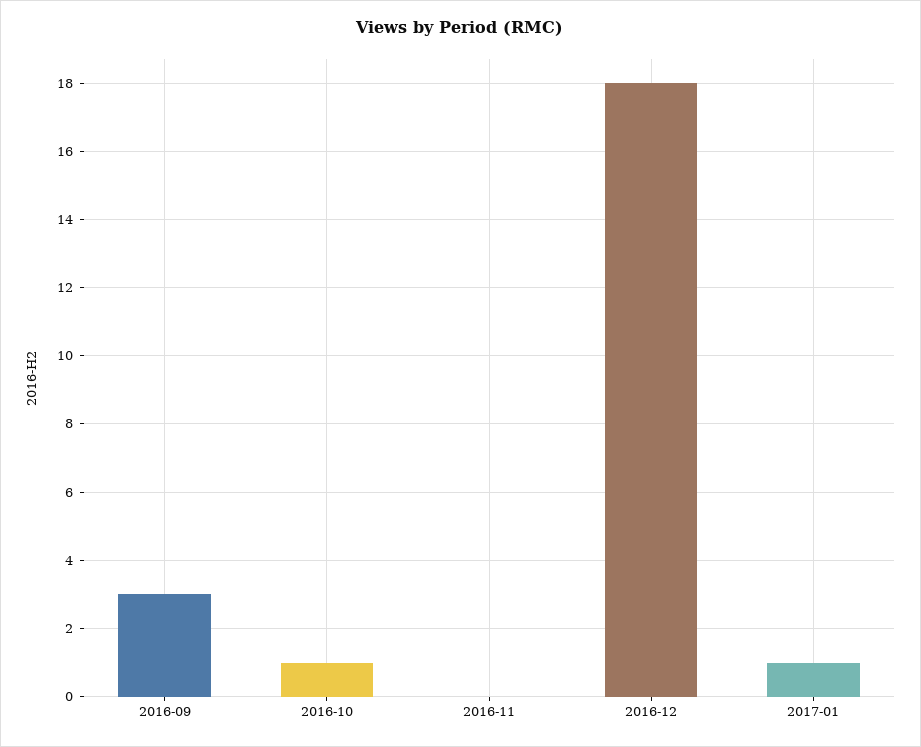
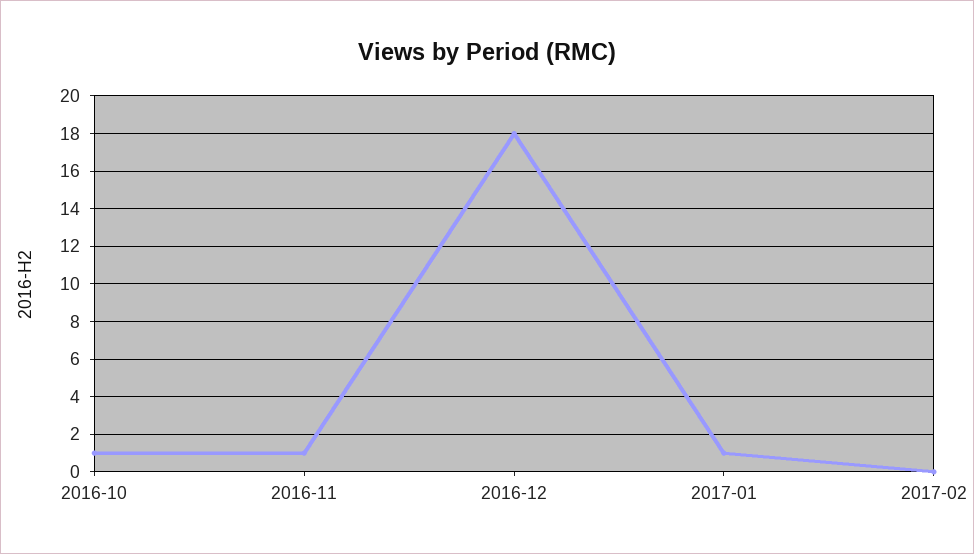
2016-09: 3 -> none
2016-11: 0 -> 1
2017-02: none -> 0

